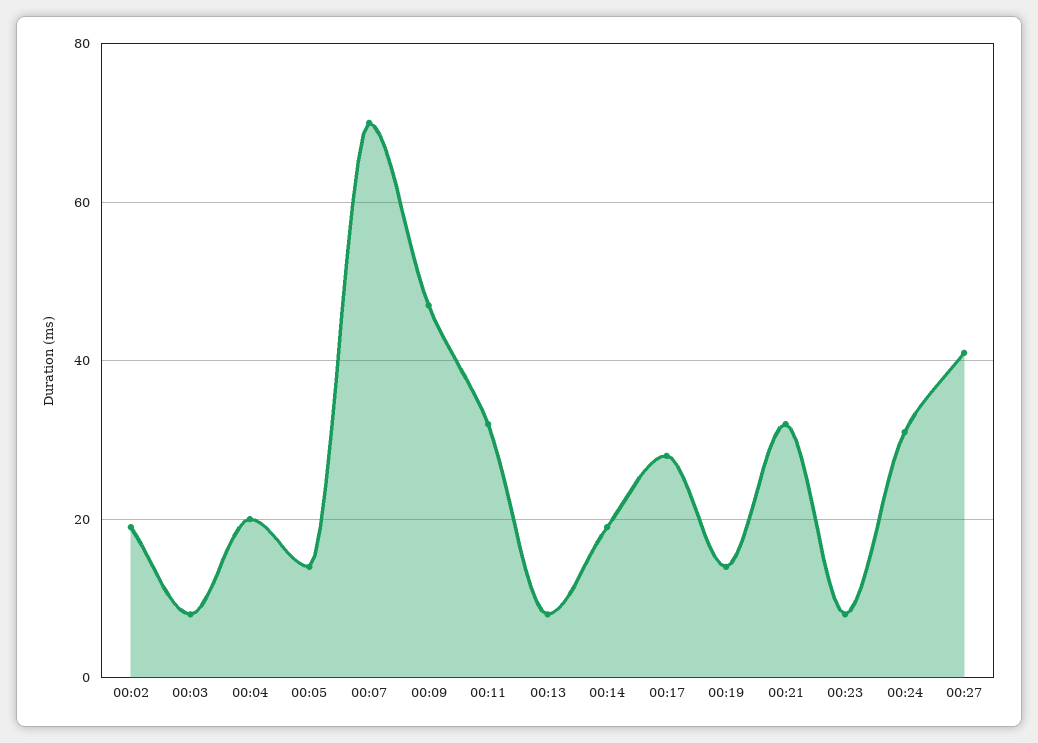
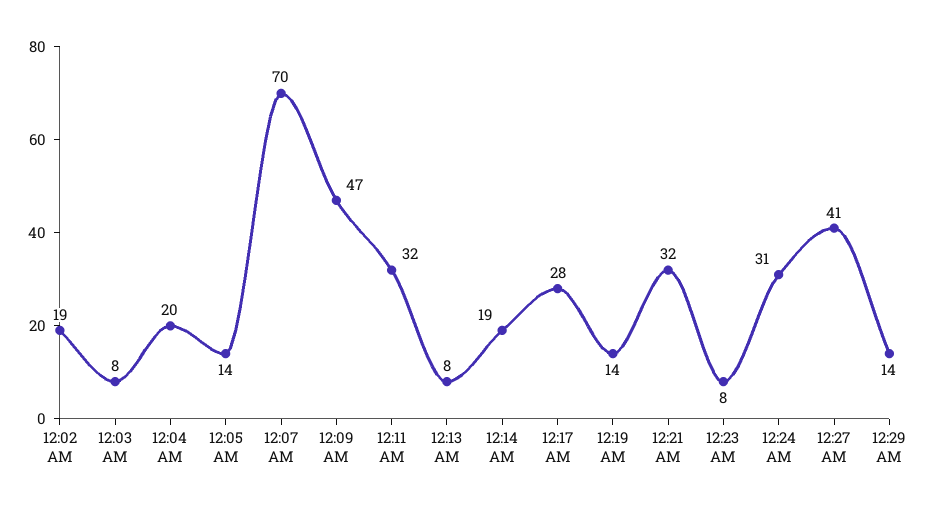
12:29 AM: none -> 14

